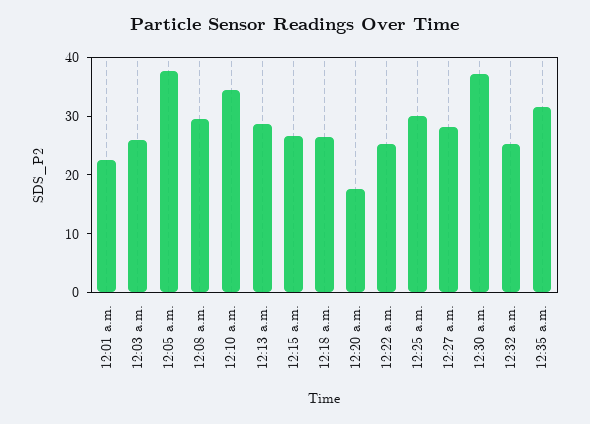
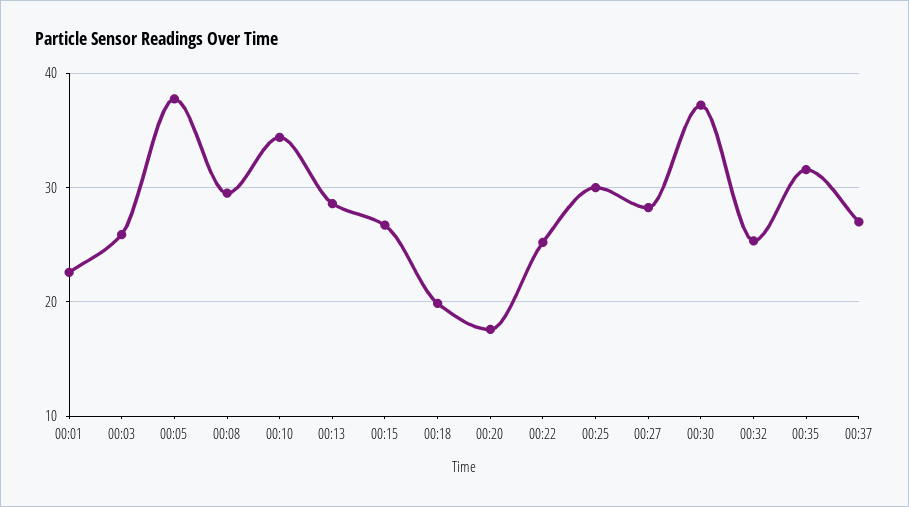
12:18 a.m.: 26 -> 20
00:37: none -> 27

